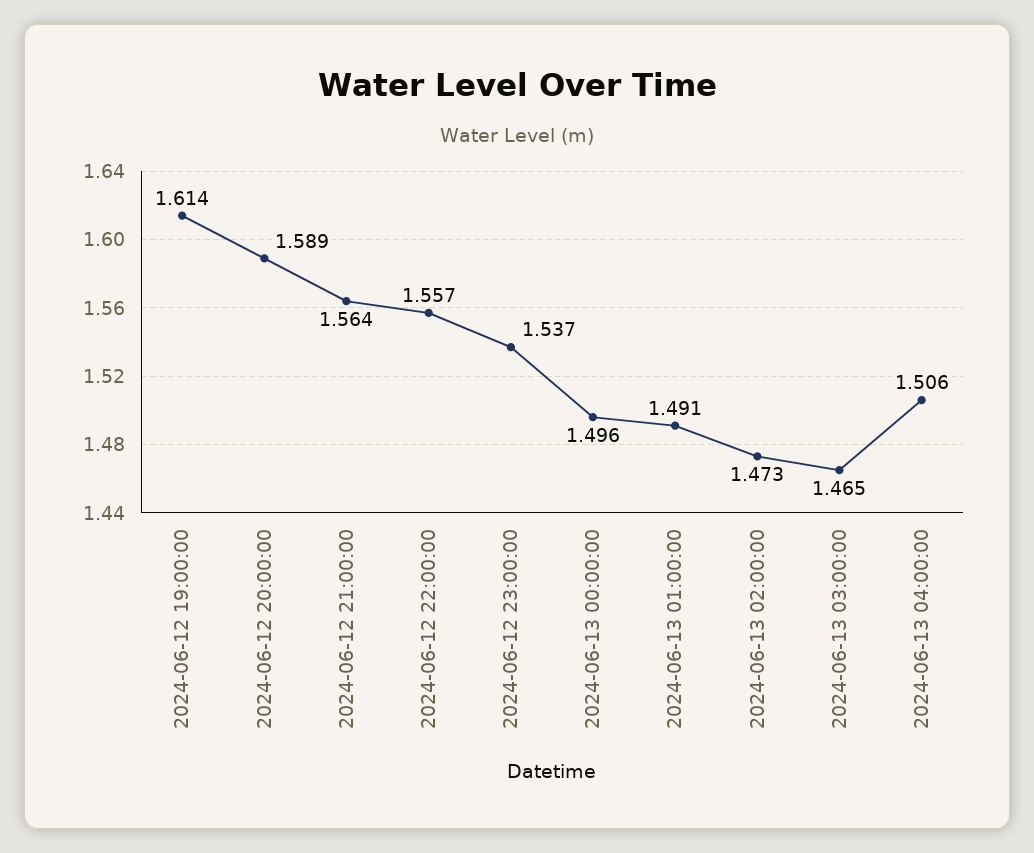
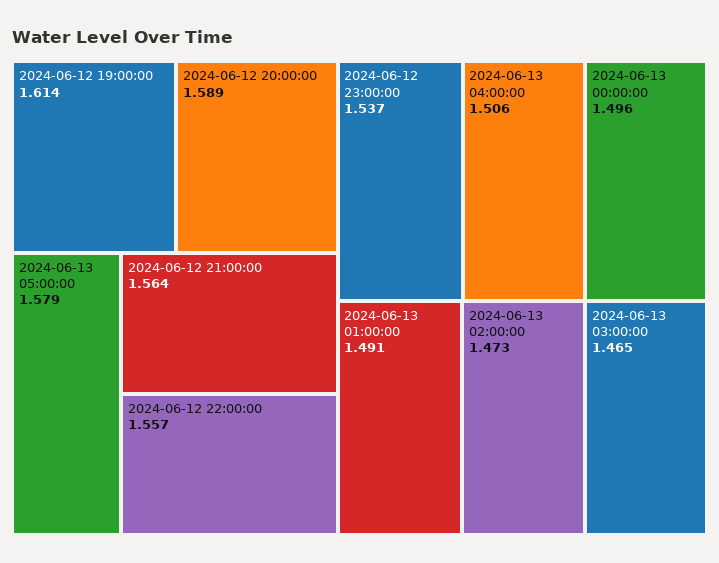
2024-06-13 05:00:00: none -> 1.579

